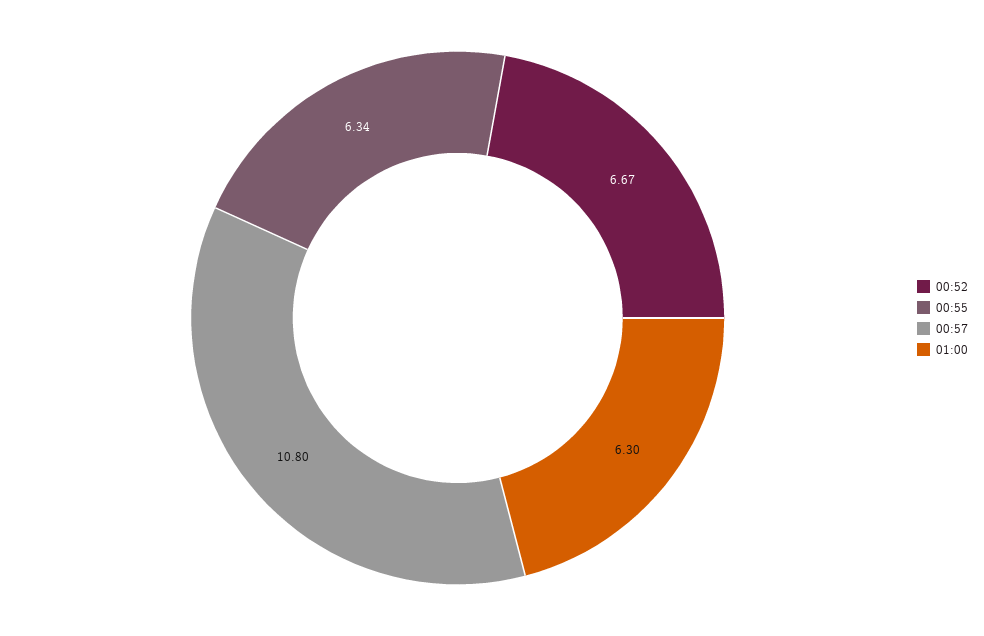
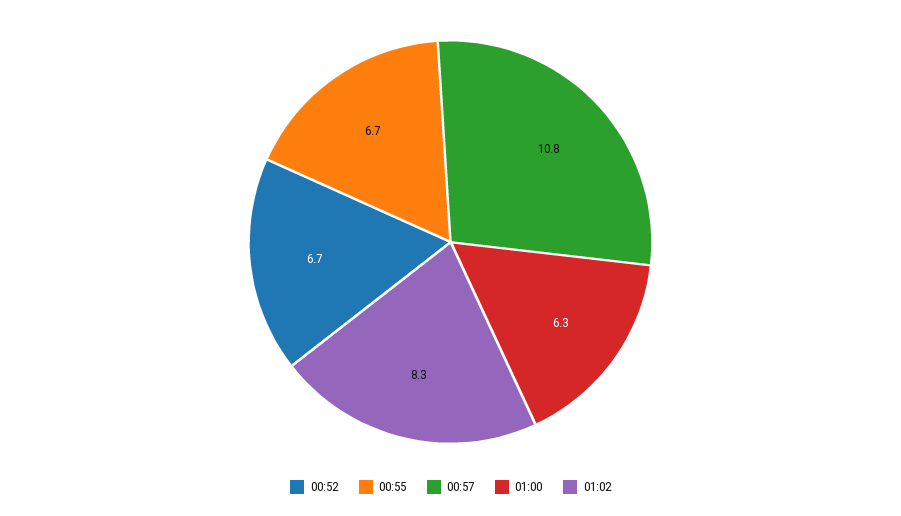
00:55: 6.34 -> 6.7
01:02: none -> 8.3

